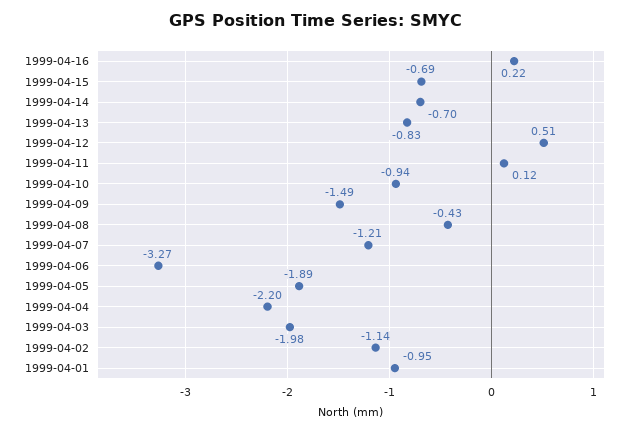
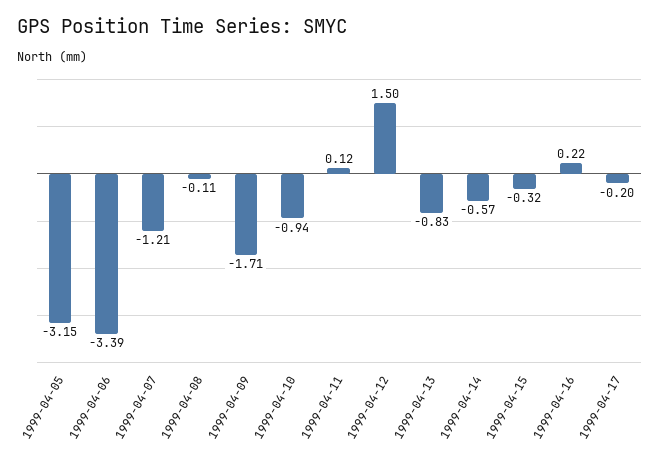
1999-04-15: -0.69 -> -0.32
1999-04-14: -0.7 -> -0.57
1999-04-12: 0.51 -> 1.5
1999-04-09: -1.49 -> -1.71
1999-04-08: -0.43 -> -0.11
1999-04-06: -3.27 -> -3.39
1999-04-05: -1.89 -> -3.15
1999-04-04: -2.2 -> none
1999-04-03: -1.98 -> none
1999-04-02: -1.14 -> none
1999-04-01: -0.95 -> none
1999-04-17: none -> -0.2

